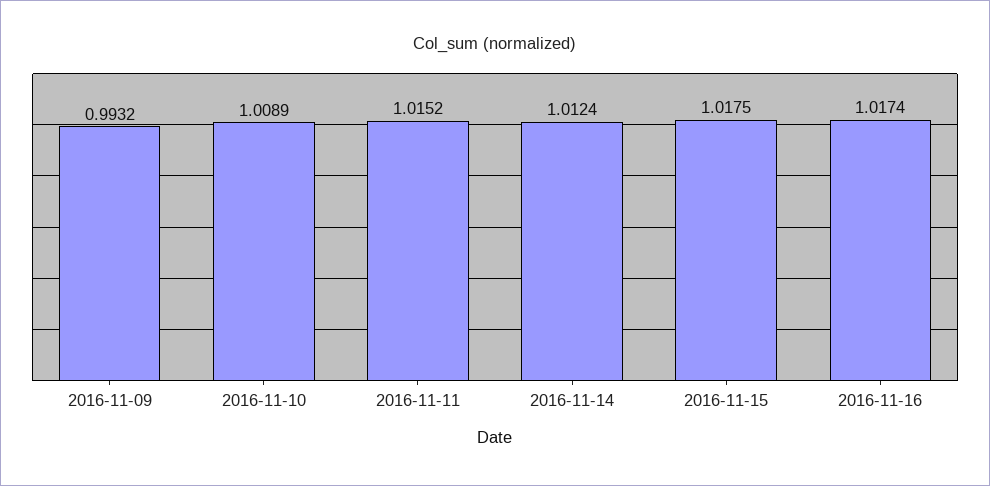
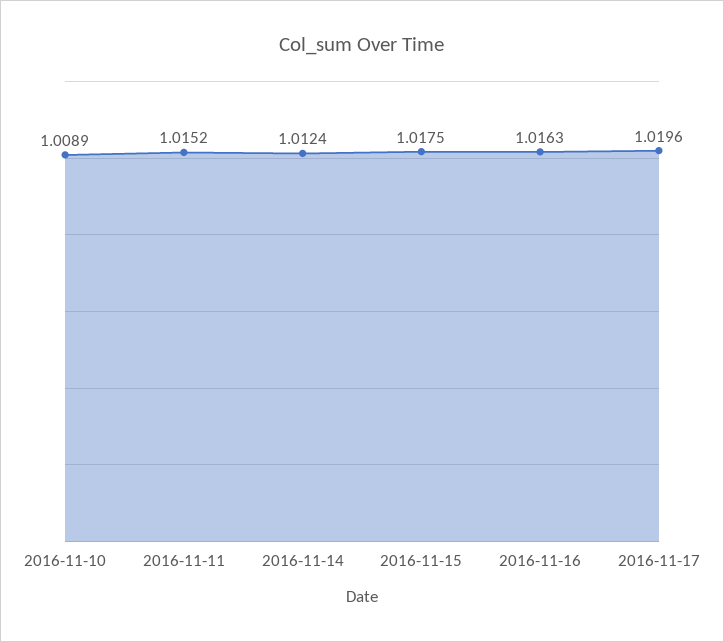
2016-11-09: 0.9932 -> none
2016-11-16: 1.0174 -> 1.0163
2016-11-17: none -> 1.0196

